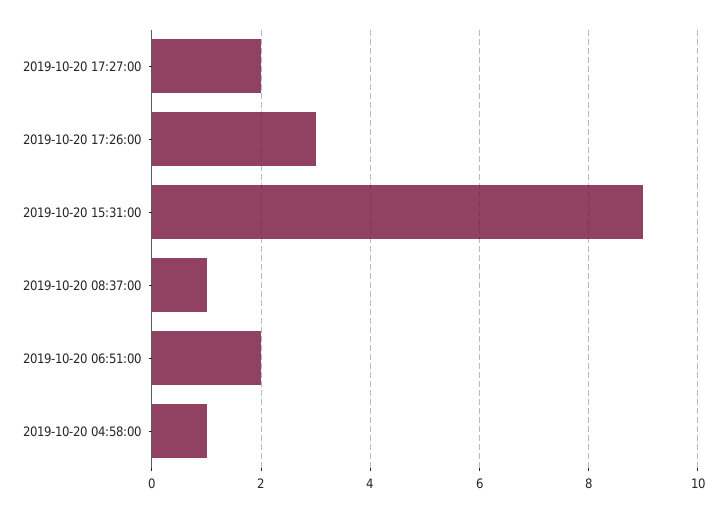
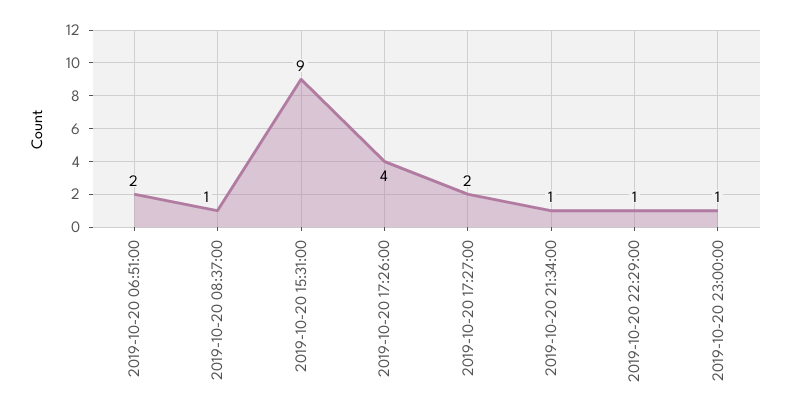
2019-10-20 17:26:00: 3 -> 4
2019-10-20 04:58:00: 1 -> none
2019-10-20 21:34:00: none -> 1
2019-10-20 22:29:00: none -> 1
2019-10-20 23:00:00: none -> 1

